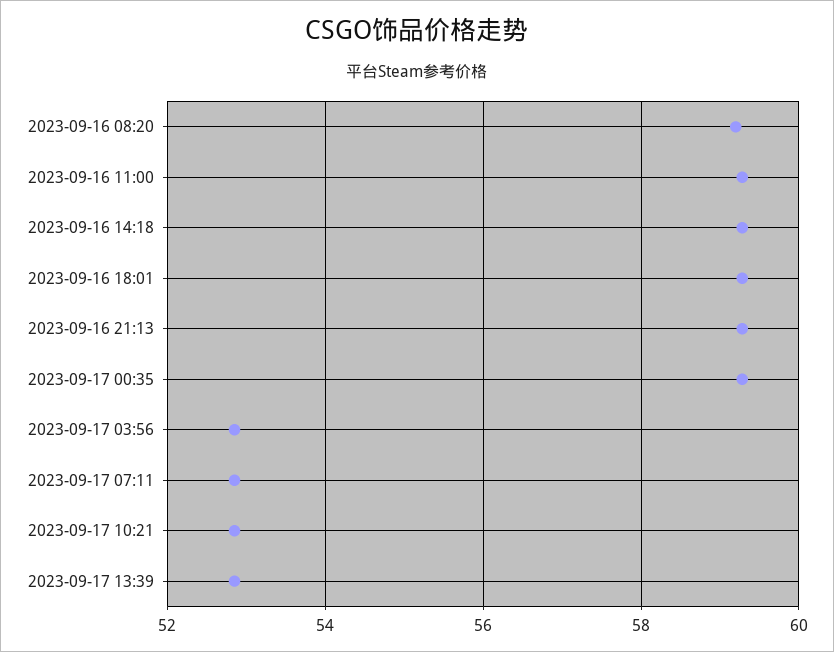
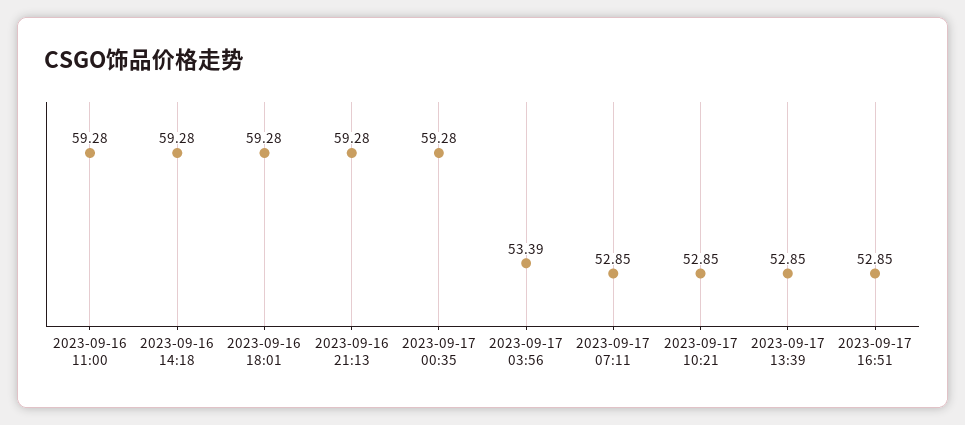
2023-09-16 08:20: 59.2 -> none
2023-09-17 03:56: 52.8 -> 53.39
2023-09-17 16:51: none -> 52.85

